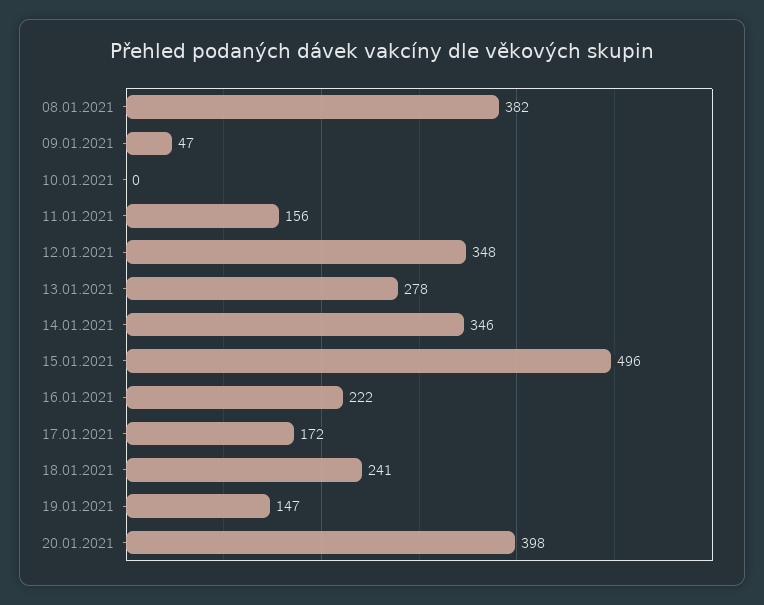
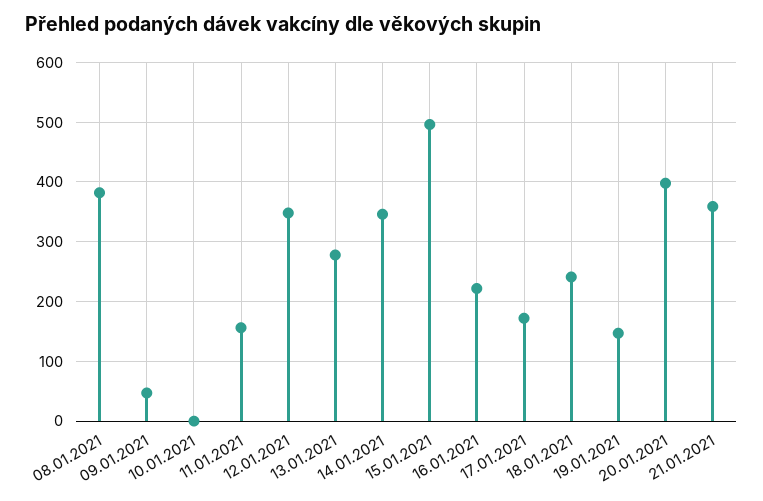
21.01.2021: none -> 360

